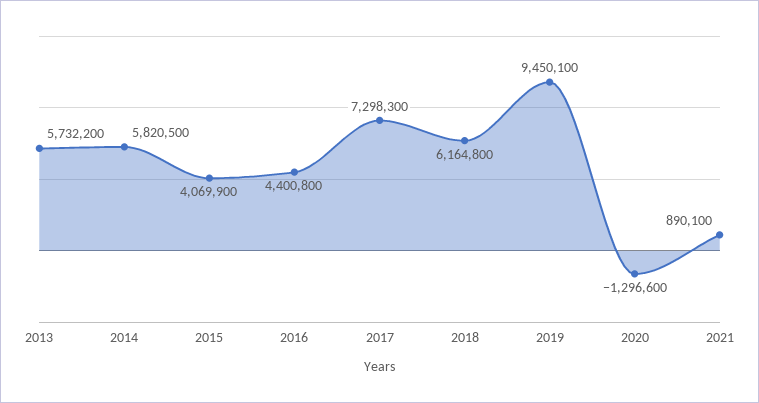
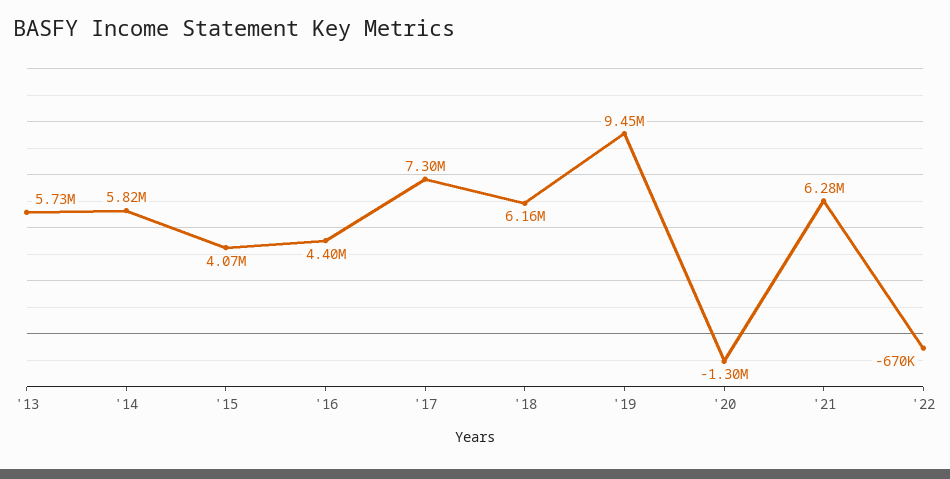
2021: 890100 -> 6280000
'22: none -> -670000

